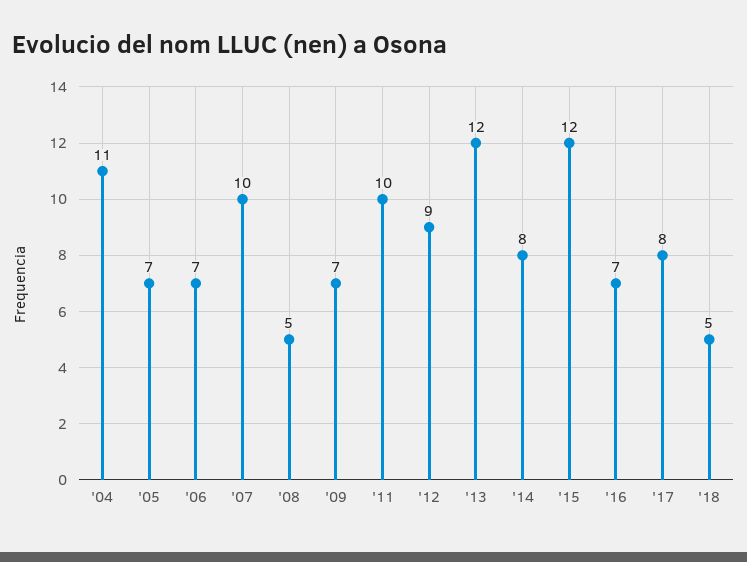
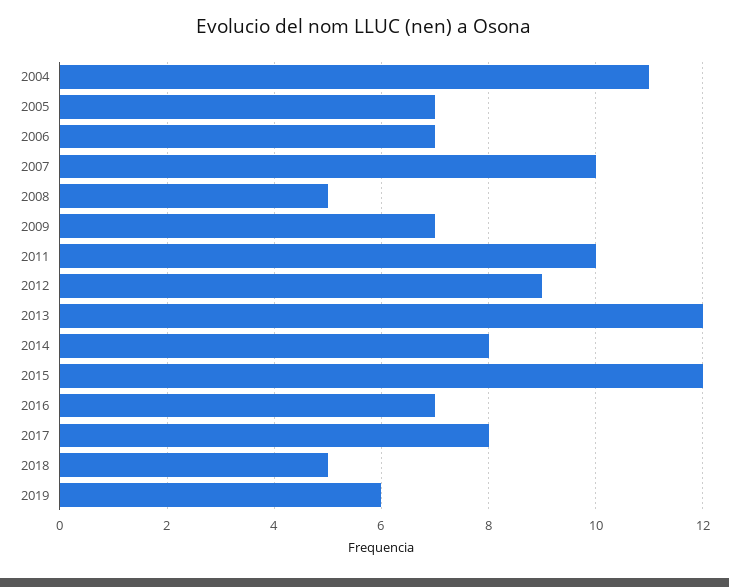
2019: none -> 6

